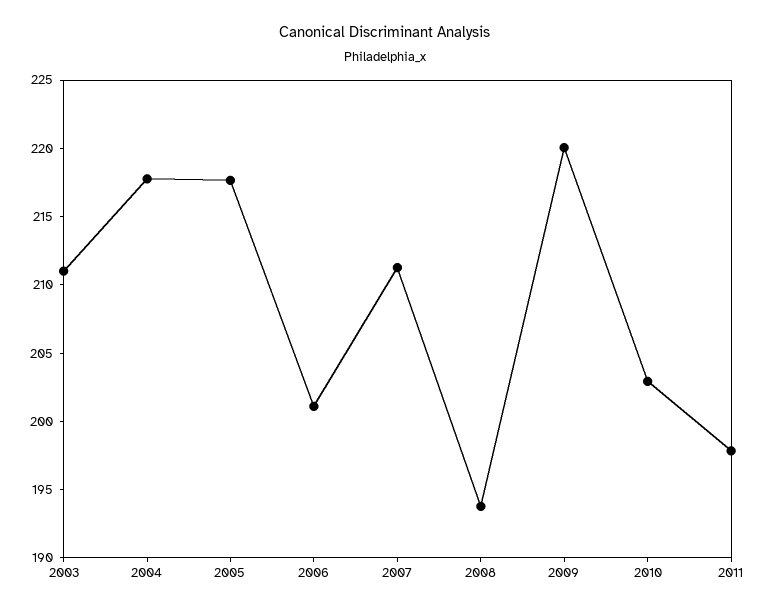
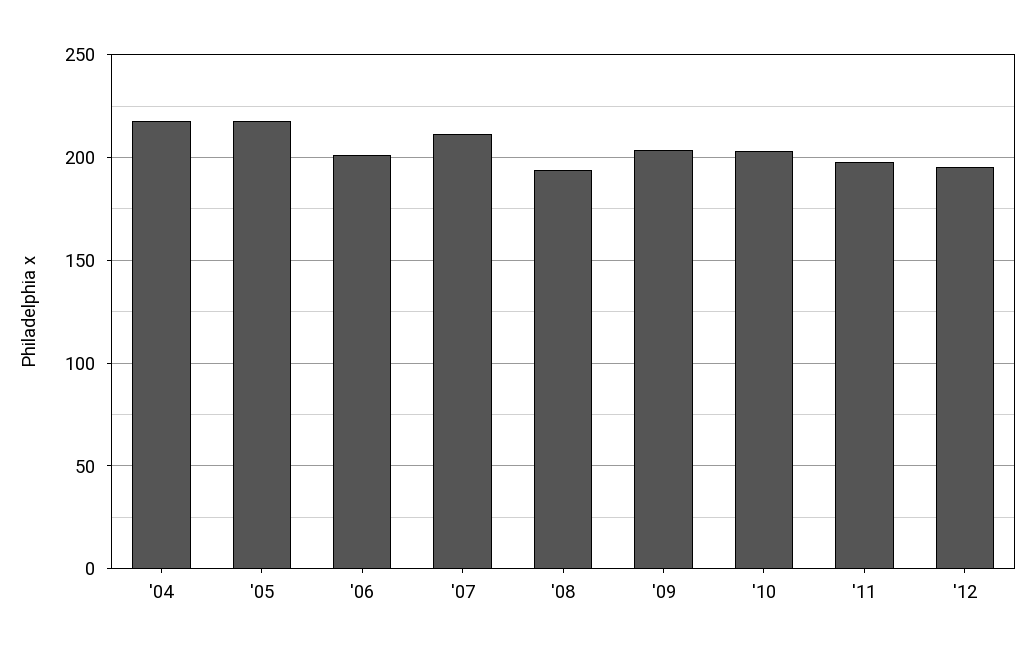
2003: 211 -> none
2009: 220 -> 205
'12: none -> 195

